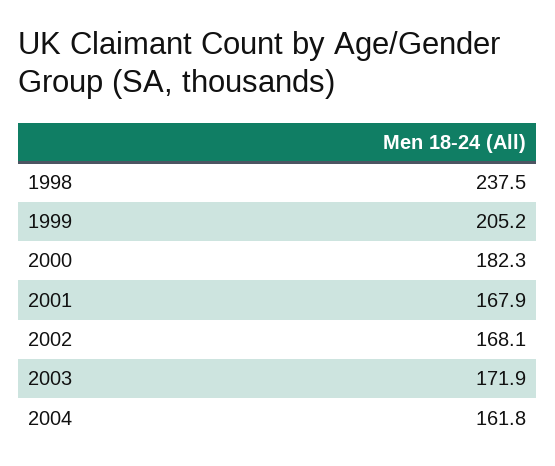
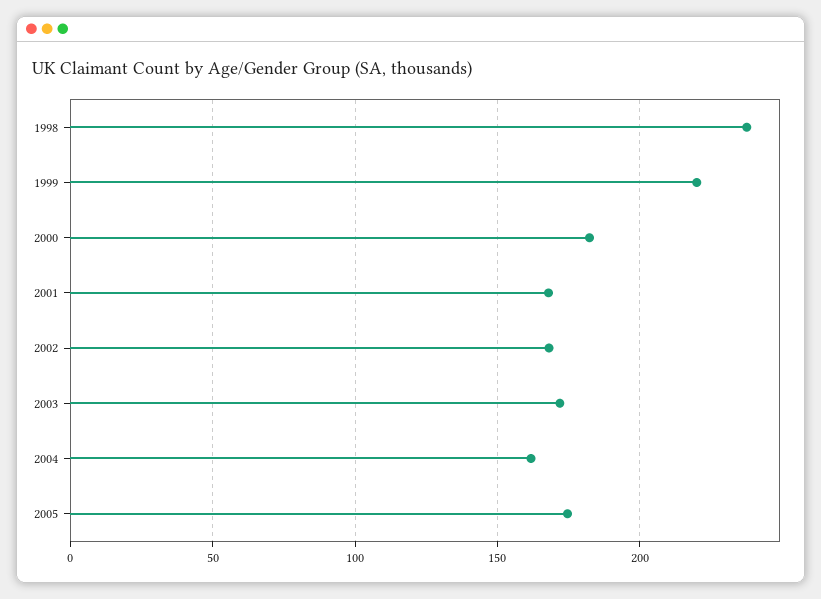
1999: 205.2 -> 220
2005: none -> 175

